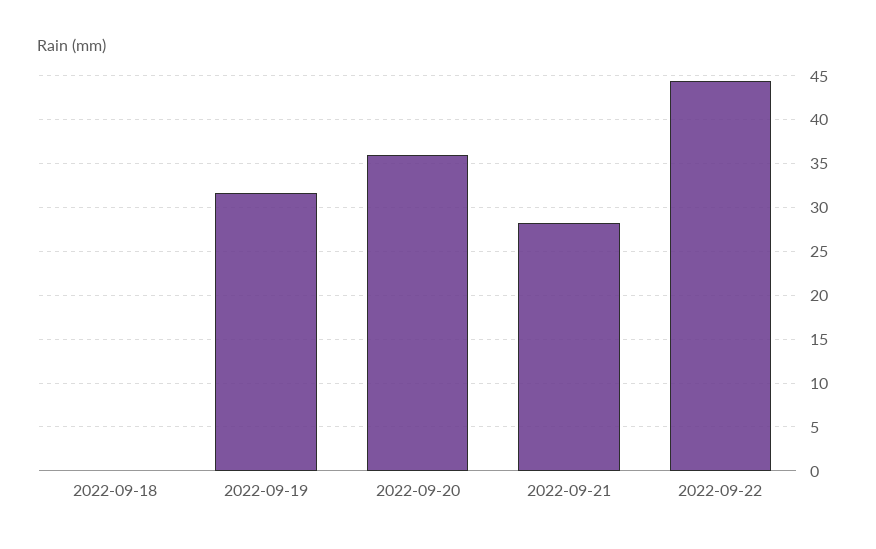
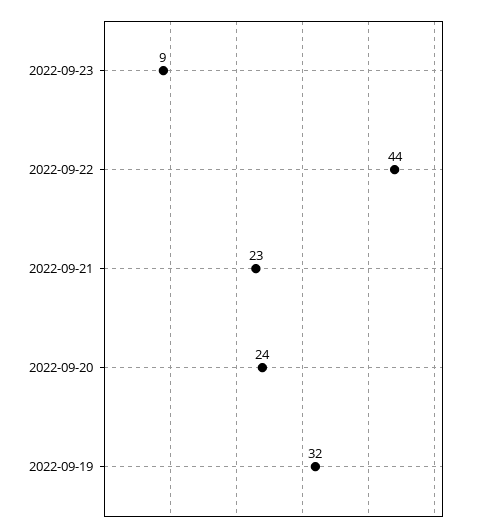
2022-09-18: 0 -> none
2022-09-20: 36 -> 24
2022-09-21: 28 -> 23
2022-09-23: none -> 9

